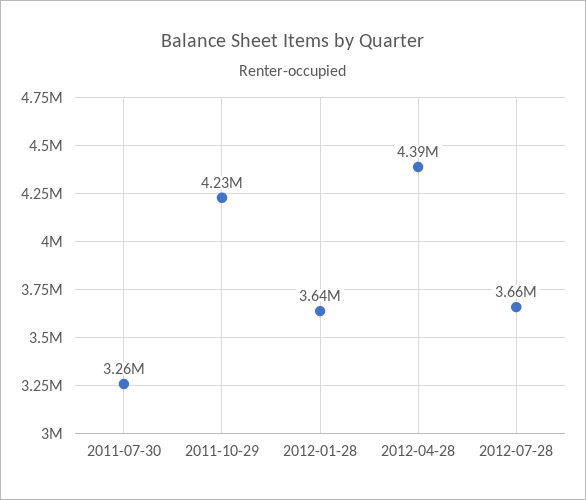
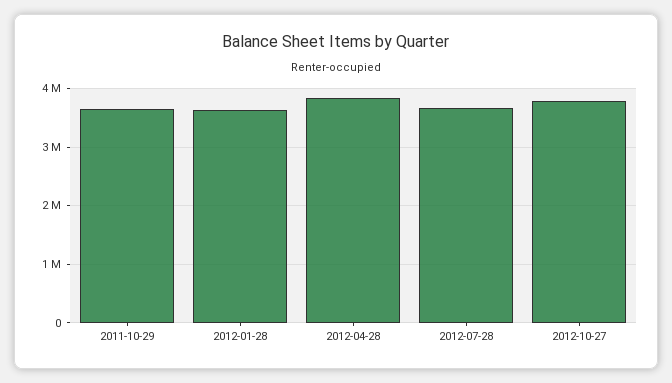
2011-07-30: 3260000 -> none
2011-10-29: 4230000 -> 3600000
2012-04-28: 4390000 -> 3800000
2012-10-27: none -> 3800000

